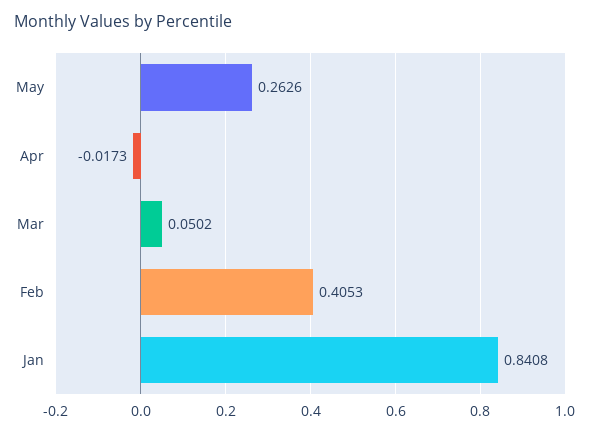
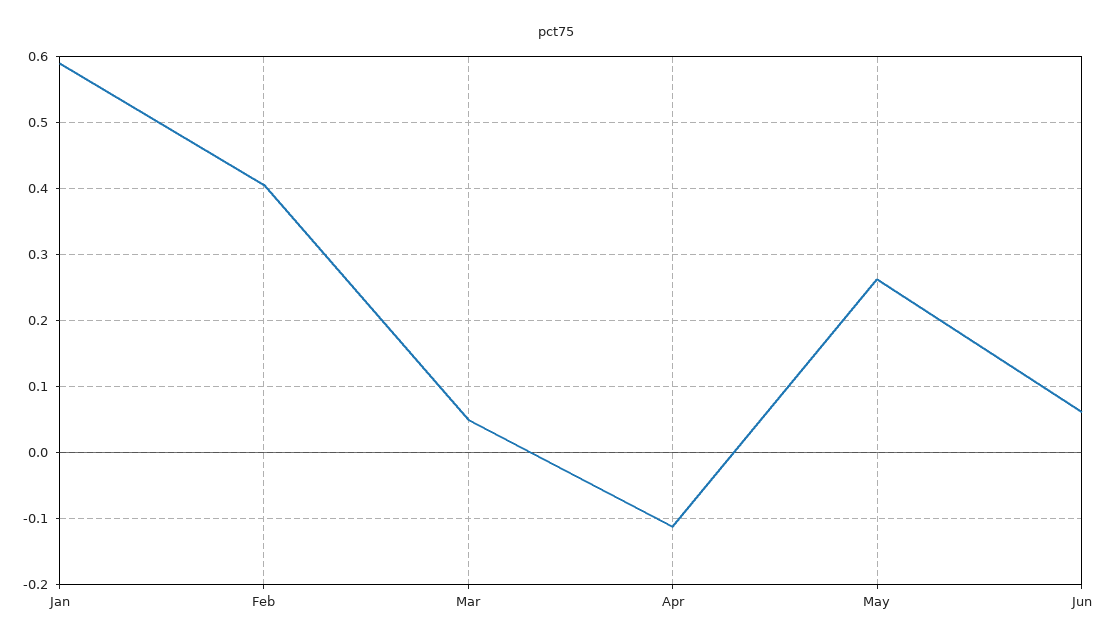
Apr: -0.0173 -> -0.11
Jan: 0.8408 -> 0.59
Jun: none -> 0.06

